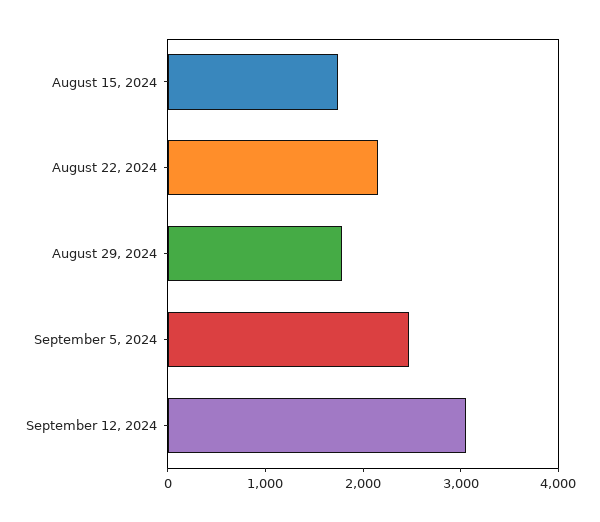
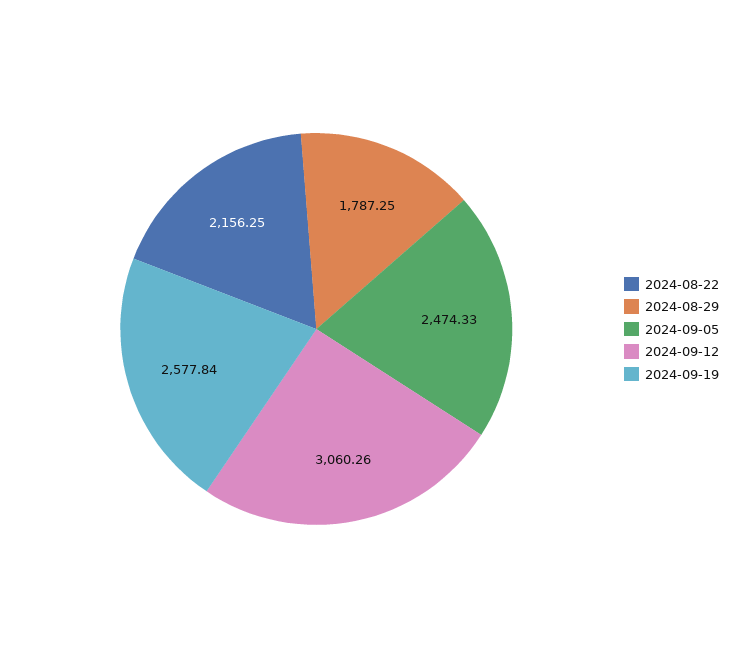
August 15, 2024: 1800 -> none
2024-09-19: none -> 2577.84

